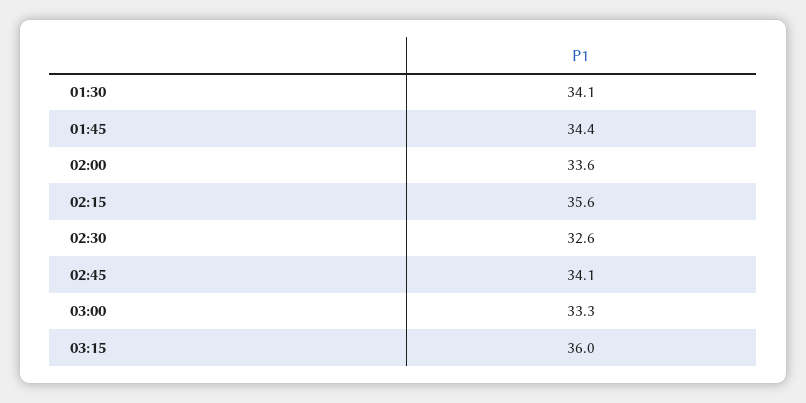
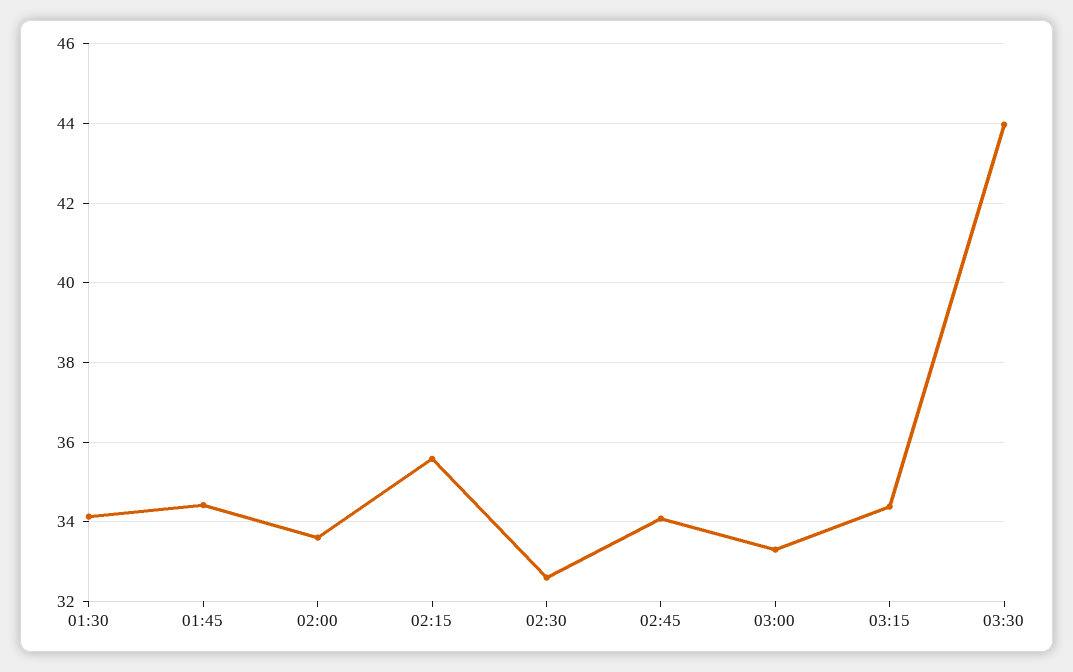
03:15: 36 -> 34.4
03:30: none -> 44

